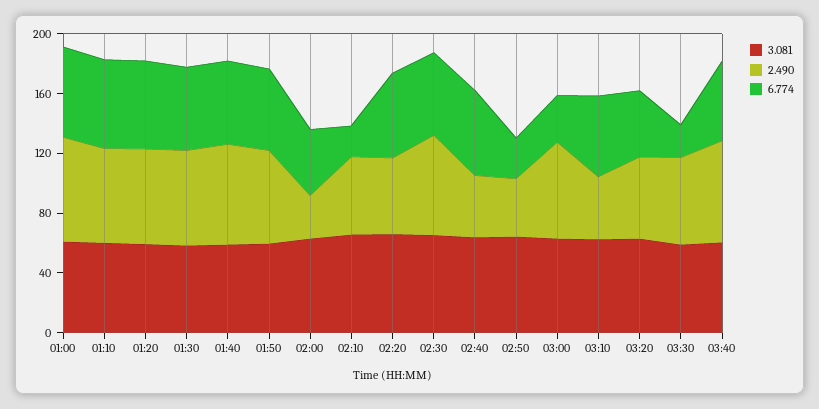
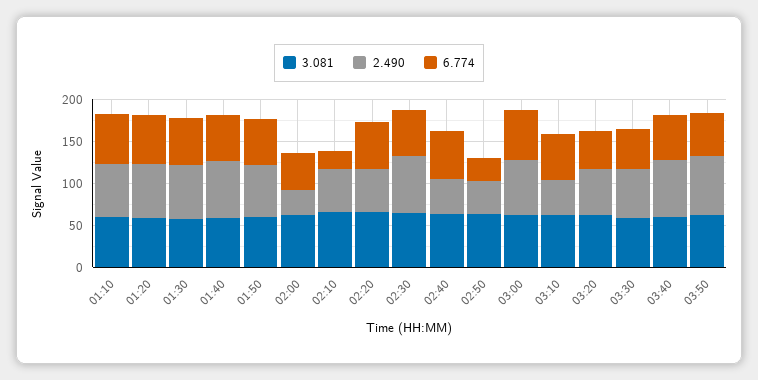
3.081, 01:00: 60 -> none
2.490, 01:00: 70 -> none
6.774, 01:00: 60 -> none
6.774, 03:00: 30 -> 60
6.774, 03:30: 20 -> 50
3.081, 03:50: none -> 60
2.490, 03:50: none -> 70
6.774, 03:50: none -> 50

